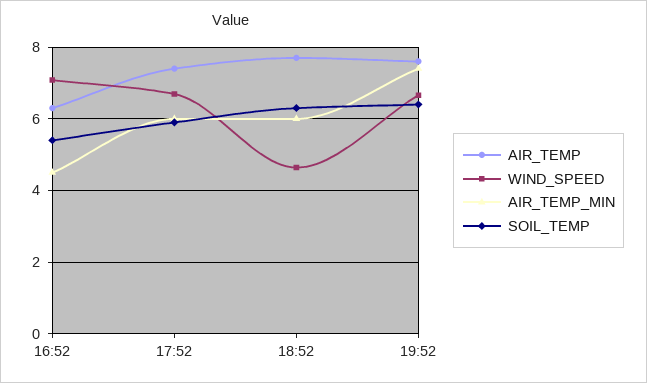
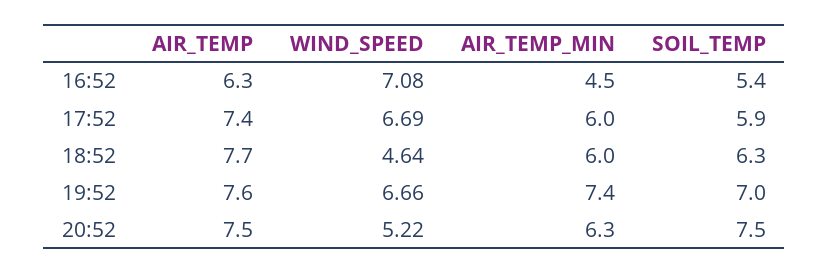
SOIL_TEMP, 19:52: 6.4 -> 7
AIR_TEMP, 20:52: none -> 7.5
WIND_SPEED, 20:52: none -> 5.22
AIR_TEMP_MIN, 20:52: none -> 6.3
SOIL_TEMP, 20:52: none -> 7.5

